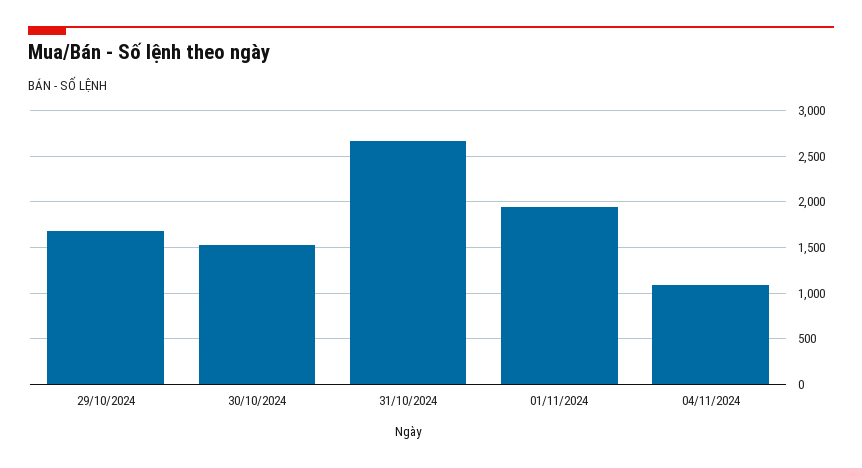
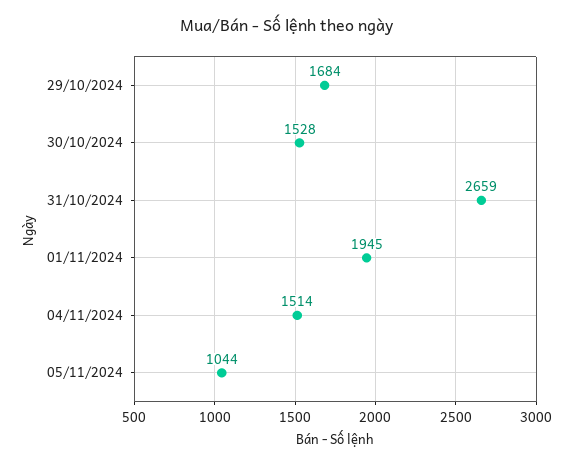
04/11/2024: 1100 -> 1514
05/11/2024: none -> 1044

